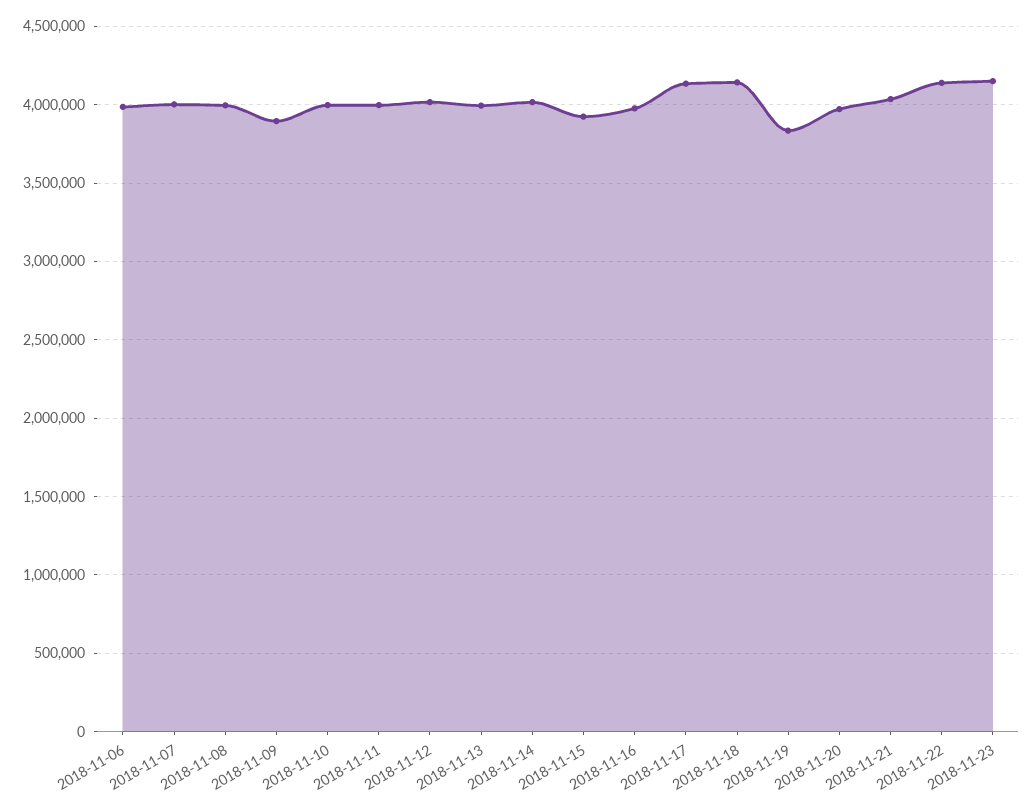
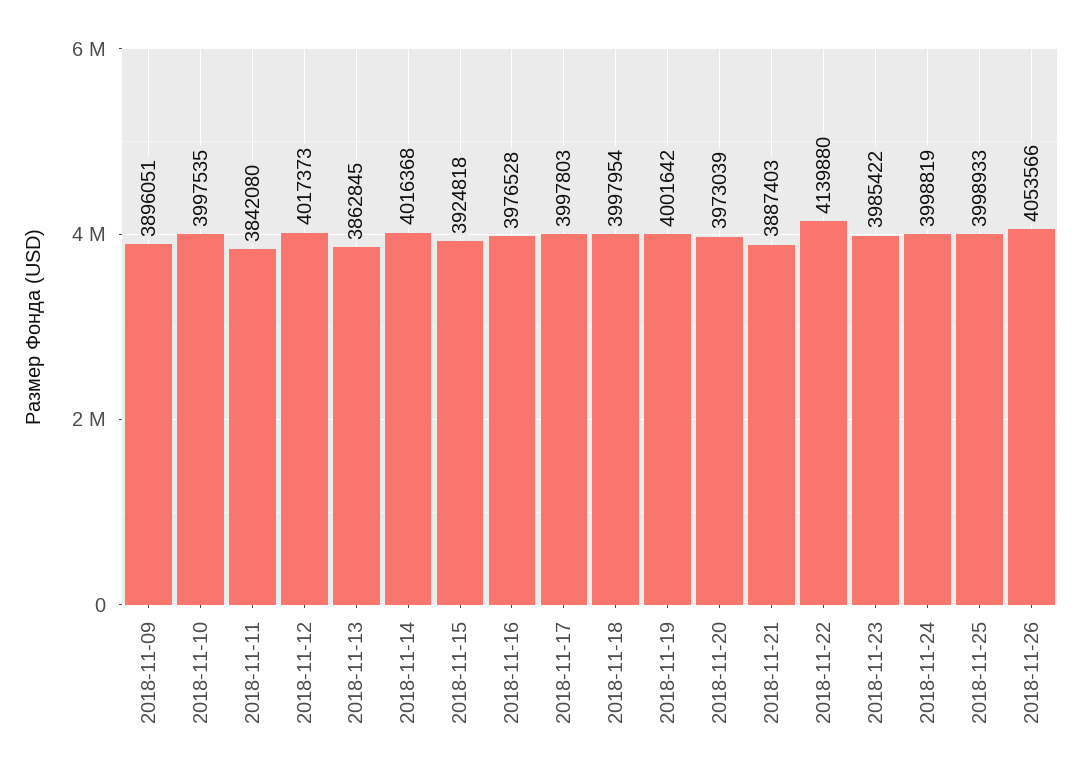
2018-11-06: 4000000 -> none
2018-11-07: 4000000 -> none
2018-11-08: 4000000 -> none
2018-11-11: 4000000 -> 3842080
2018-11-13: 4000000 -> 3862845
2018-11-17: 4150000 -> 3997803
2018-11-18: 4150000 -> 3997954
2018-11-19: 3850000 -> 4001642
2018-11-21: 4050000 -> 3887403
2018-11-23: 4150000 -> 3985422
2018-11-24: none -> 3998819
2018-11-25: none -> 3998933
2018-11-26: none -> 4053566

